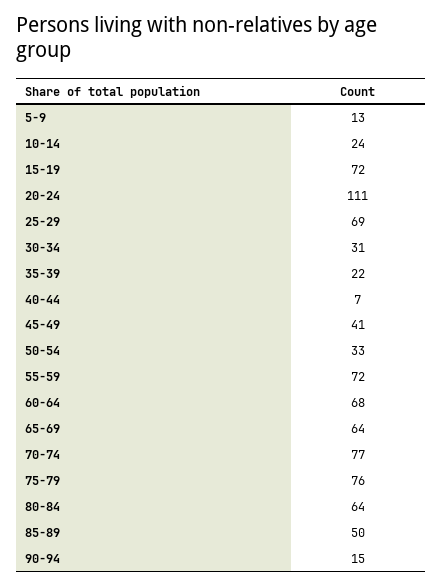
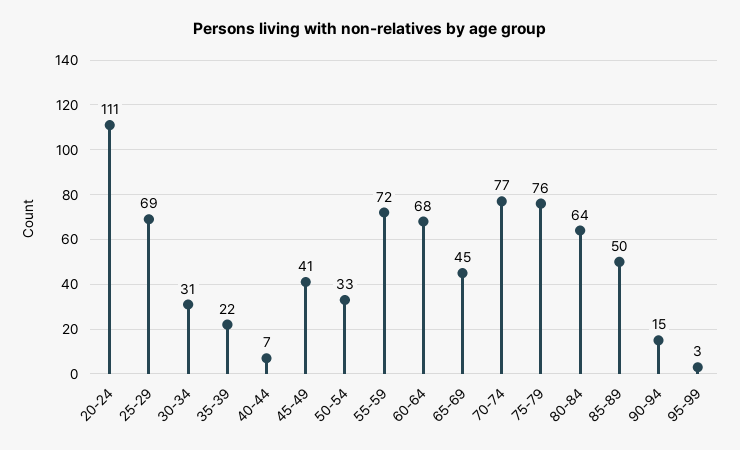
5-9: 13 -> none
10-14: 24 -> none
15-19: 72 -> none
65-69: 64 -> 45
95-99: none -> 3

